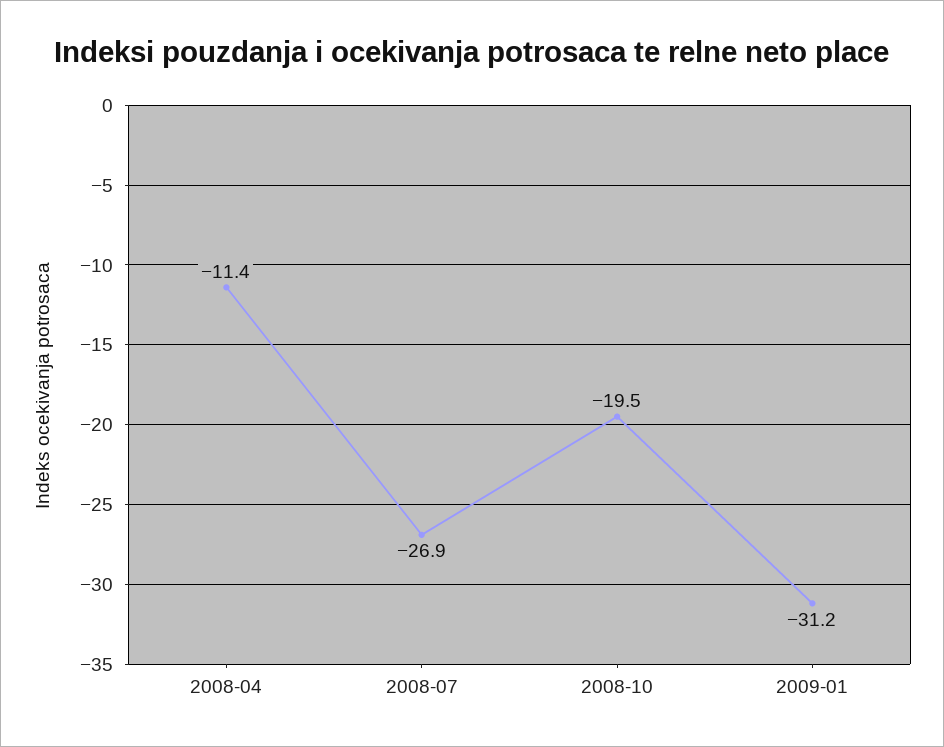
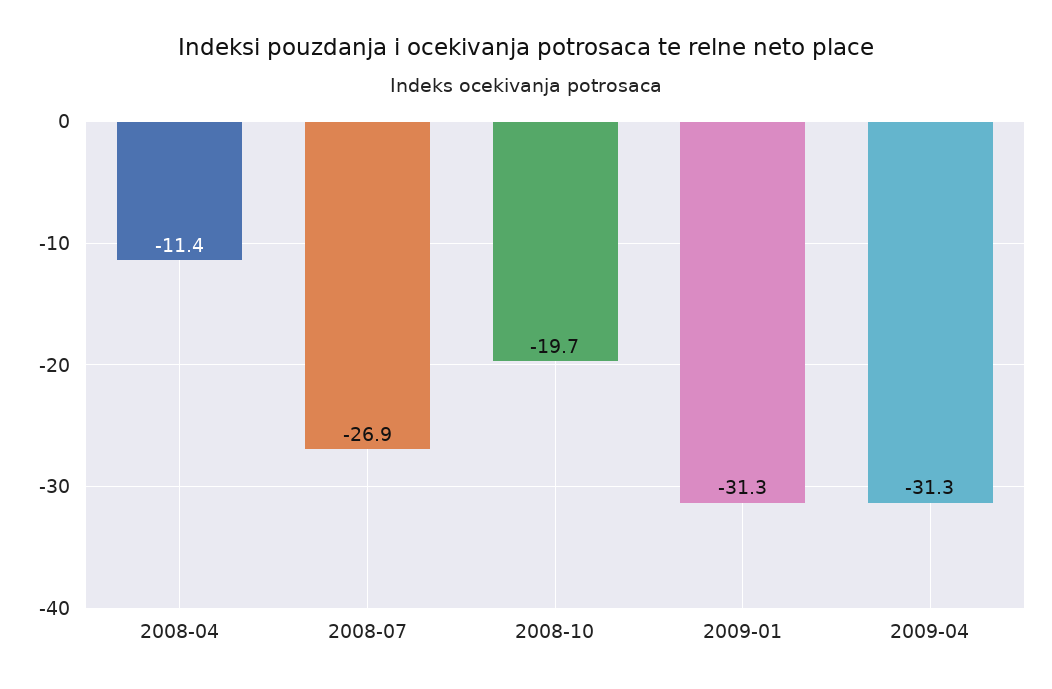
2008-10: -19.5 -> -19.7
2009-01: -31.2 -> -31.3
2009-04: none -> -31.3

